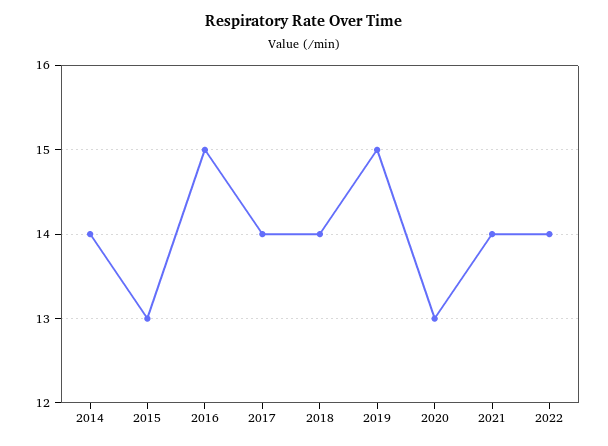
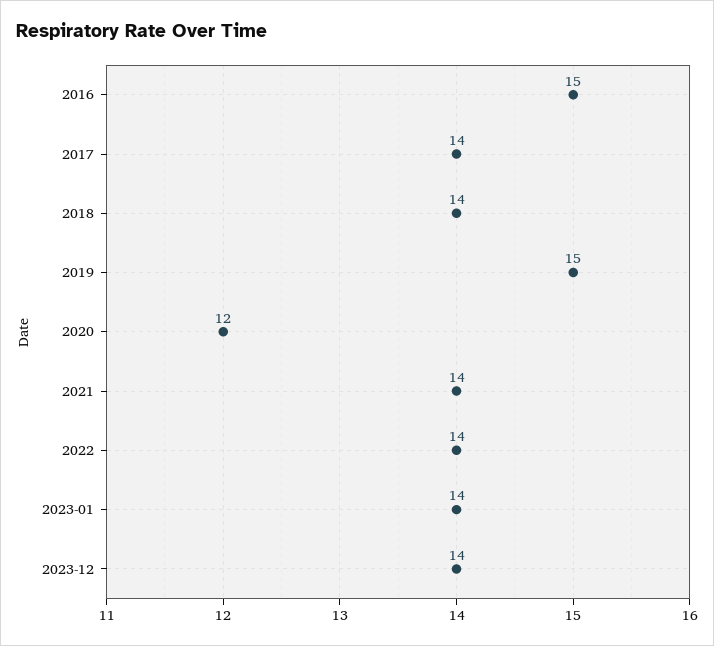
2014: 14 -> none
2015: 13 -> none
2020: 13 -> 12
2023-01: none -> 14
2023-12: none -> 14

